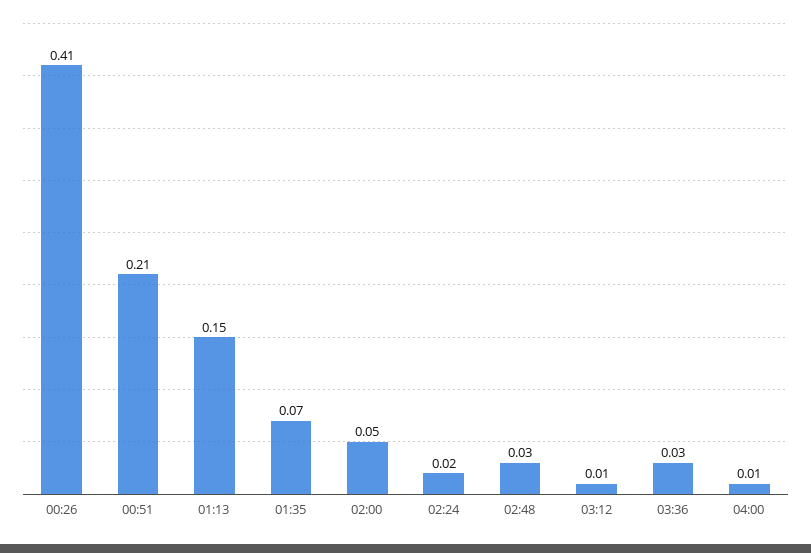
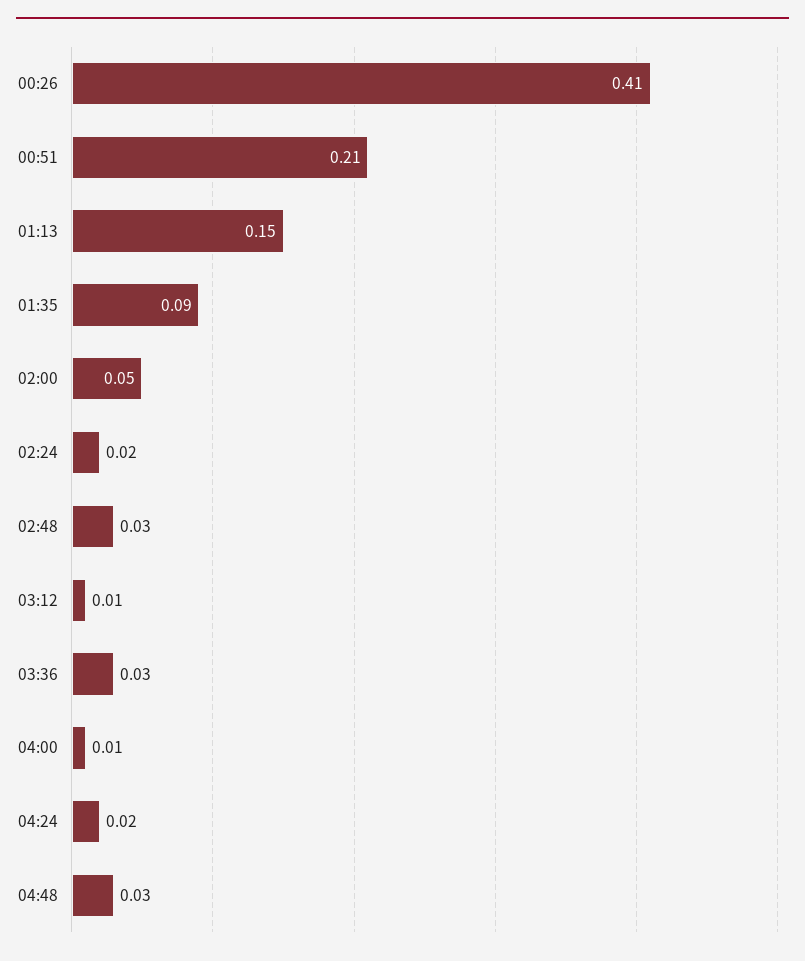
01:35: 0.07 -> 0.09
04:24: none -> 0.02
04:48: none -> 0.03

